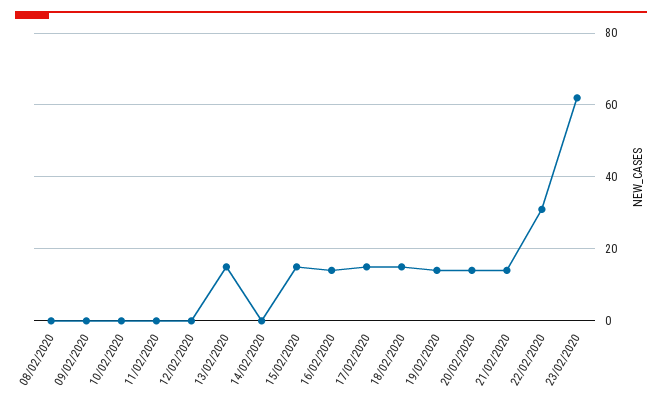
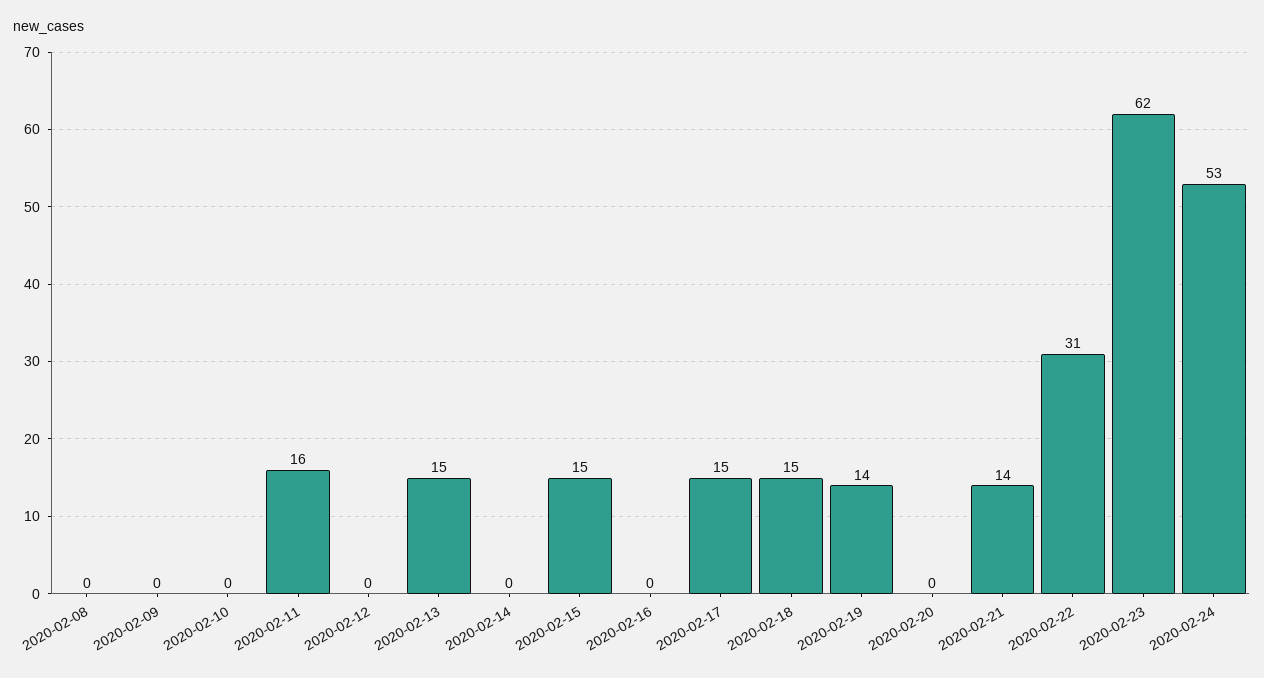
11/02/2020: 0 -> 16
16/02/2020: 15 -> 0
20/02/2020: 15 -> 0
2020-02-24: none -> 53

